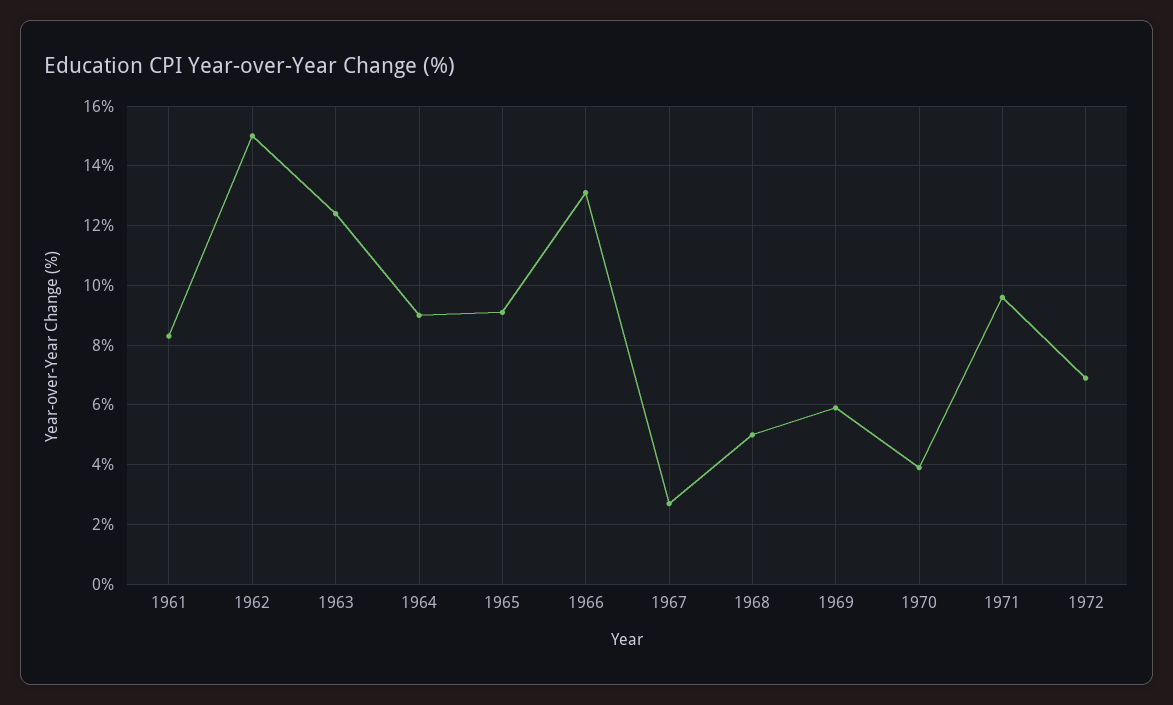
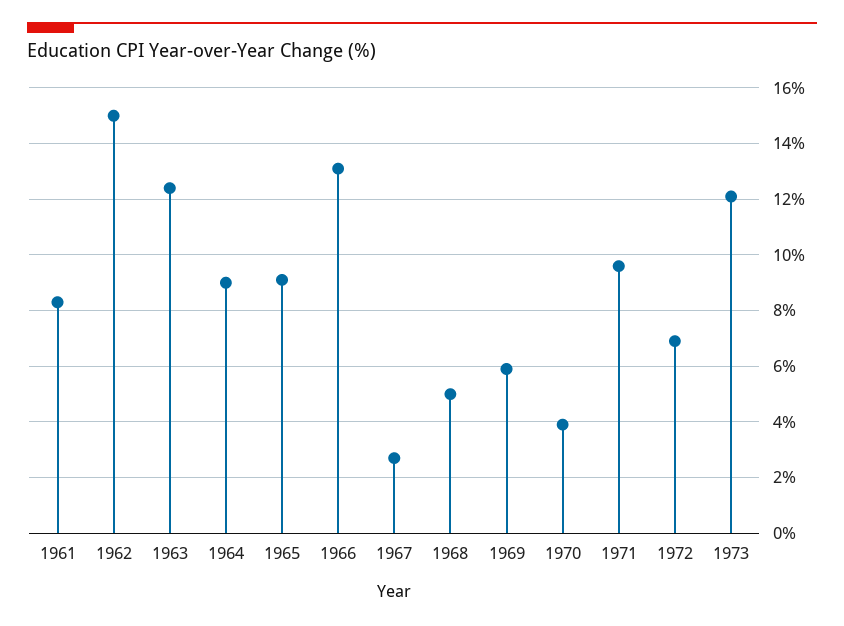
1973: none -> 12

